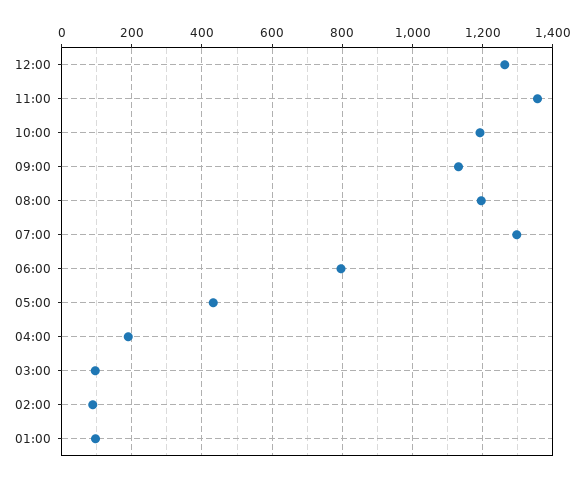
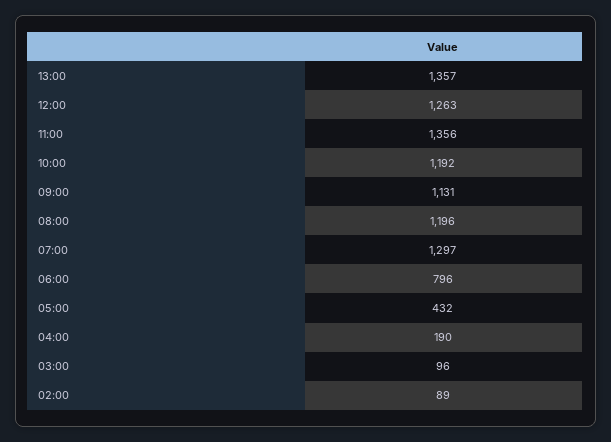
01:00: 100 -> none
13:00: none -> 1357

